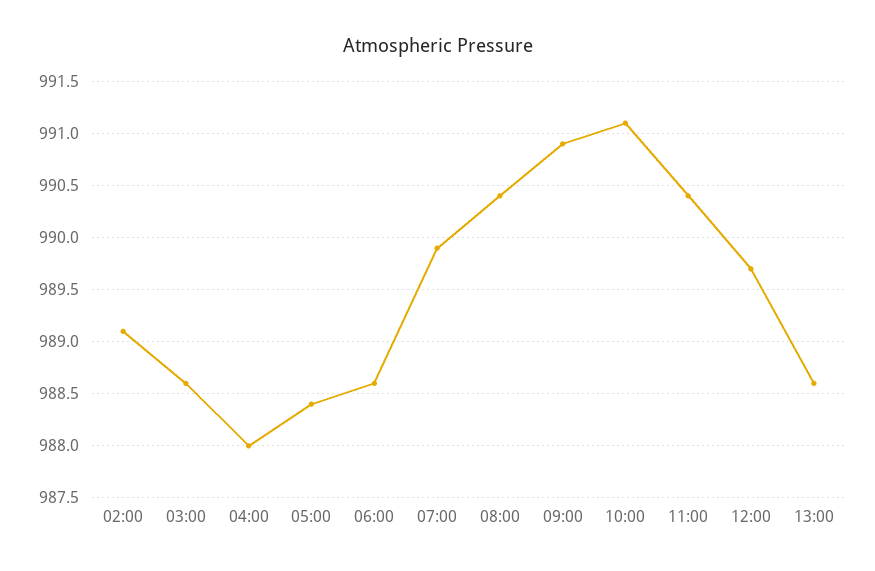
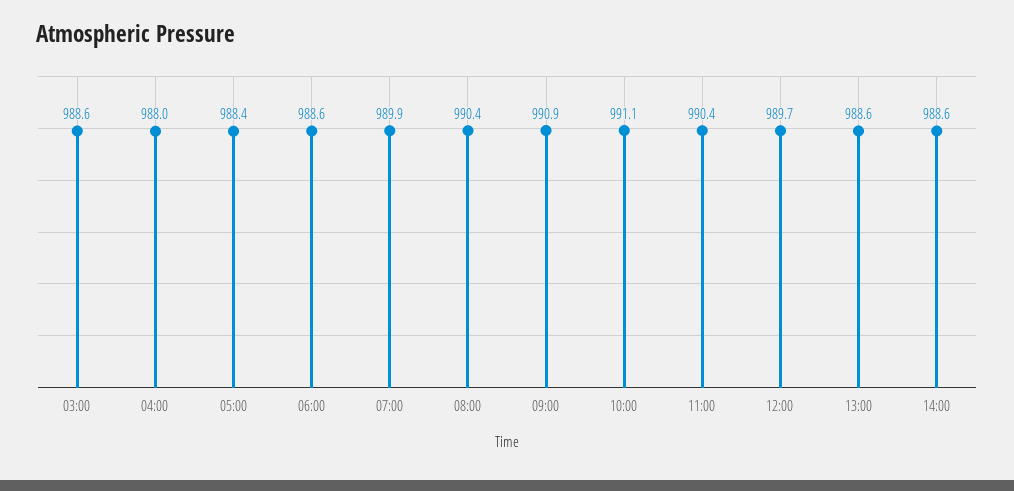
02:00: 989.1 -> none
14:00: none -> 988.6

